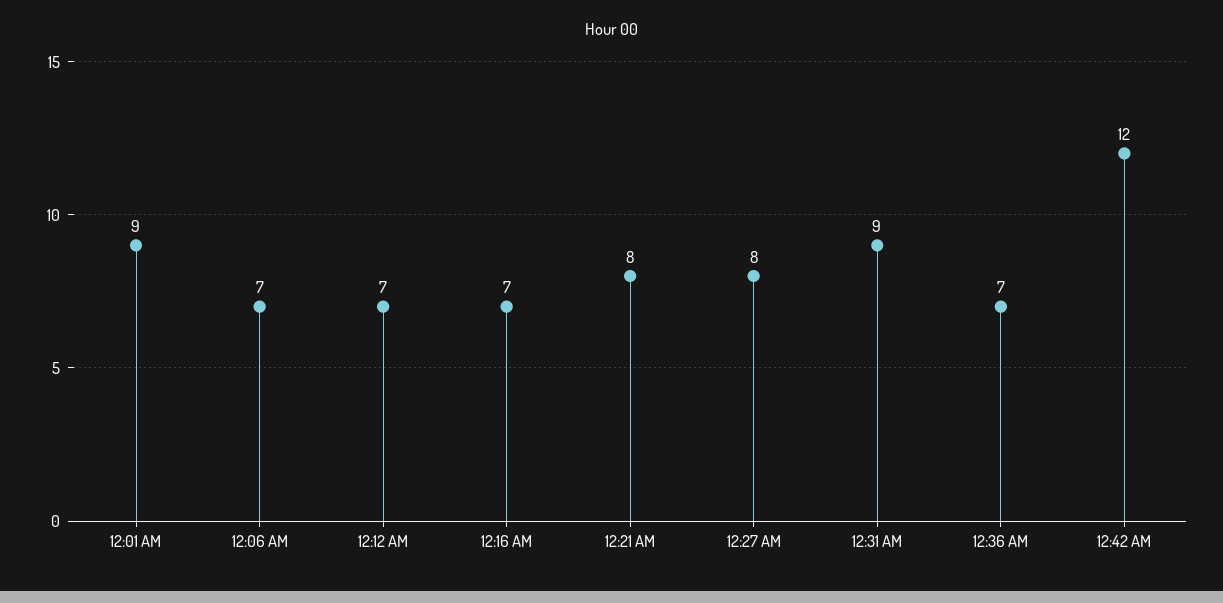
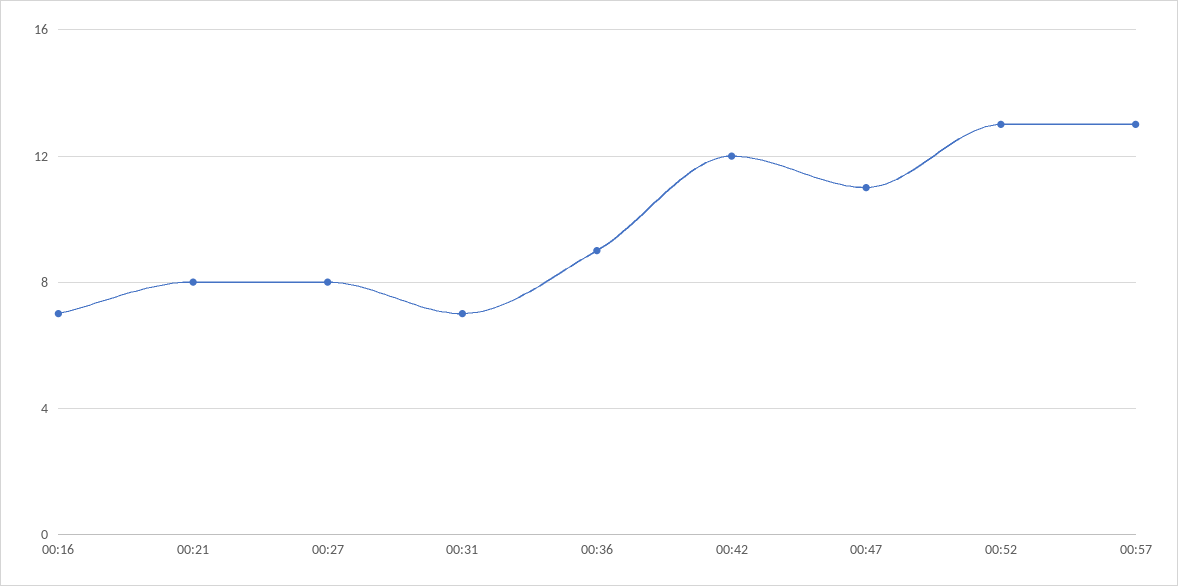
12:01 AM: 9 -> none
12:06 AM: 7 -> none
12:12 AM: 7 -> none
12:31 AM: 9 -> 7
12:36 AM: 7 -> 9
00:47: none -> 11
00:52: none -> 13
00:57: none -> 13

